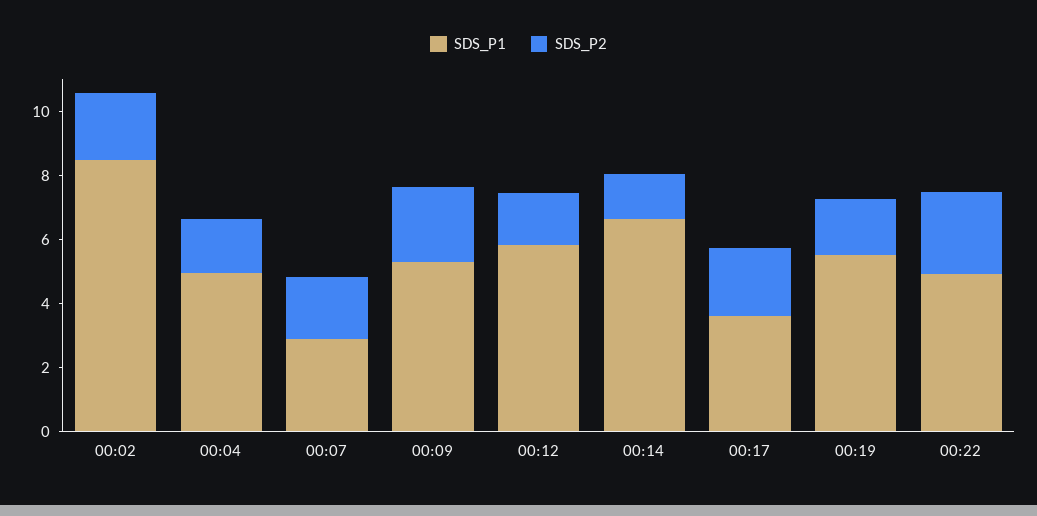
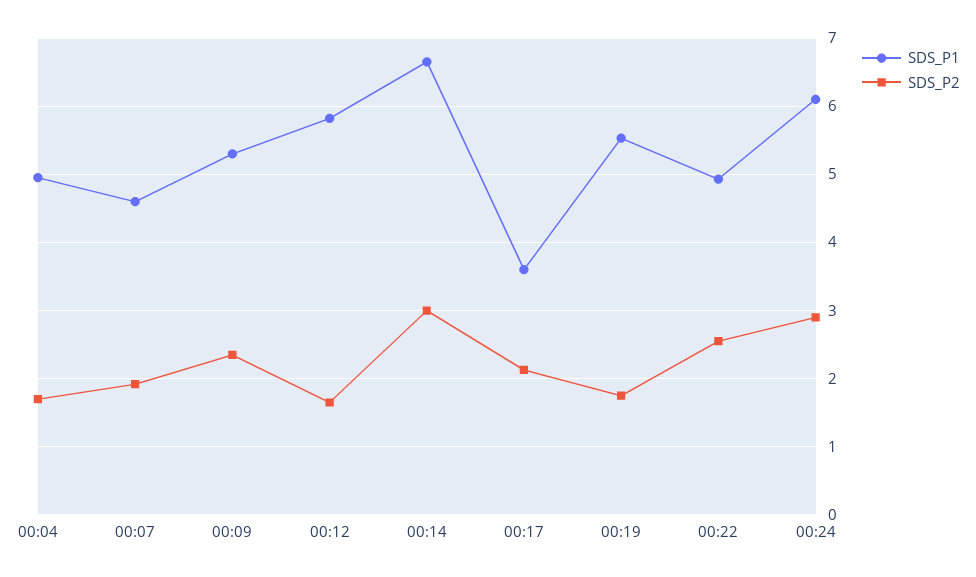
SDS_P1, 00:02: 8.5 -> none
SDS_P2, 00:02: 2 -> none
SDS_P1, 00:07: 3 -> 4.6
SDS_P2, 00:14: 1.5 -> 3
SDS_P1, 00:24: none -> 6.1
SDS_P2, 00:24: none -> 2.9

